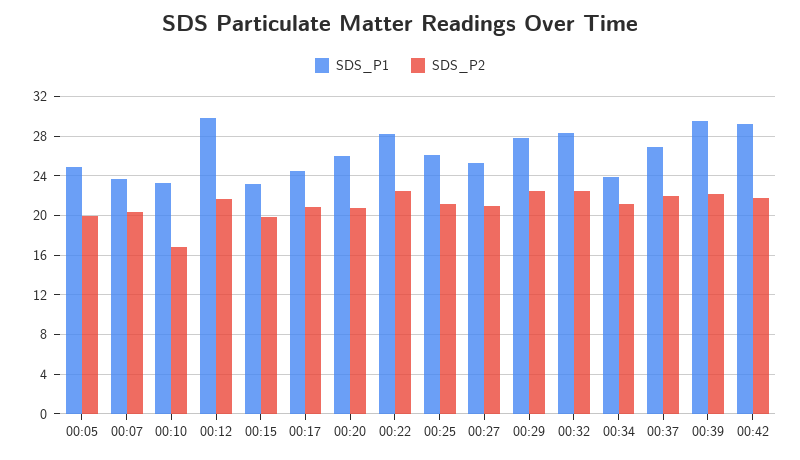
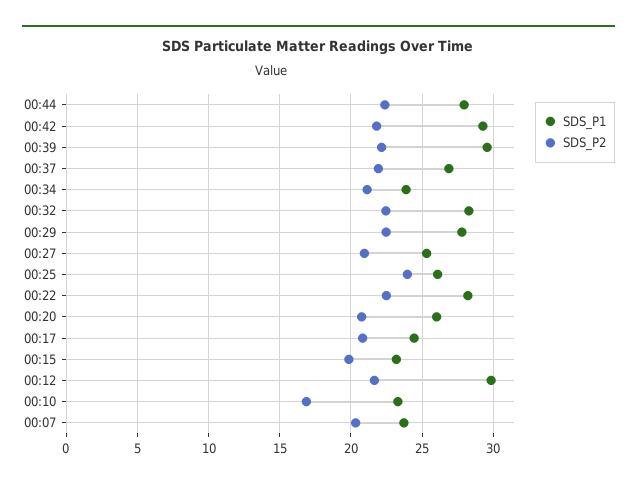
SDS_P1, 00:05: 25 -> none
SDS_P2, 00:05: 20 -> none
SDS_P2, 00:25: 21 -> 24
SDS_P1, 00:44: none -> 28
SDS_P2, 00:44: none -> 22.5

